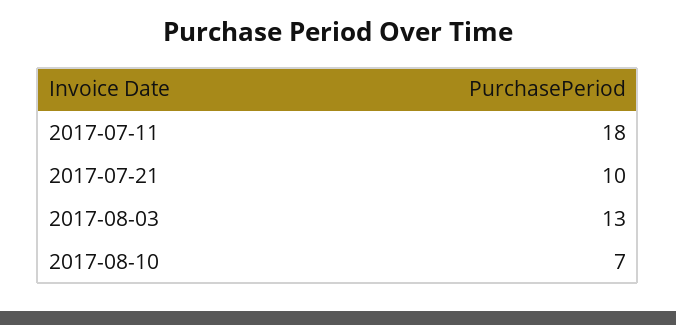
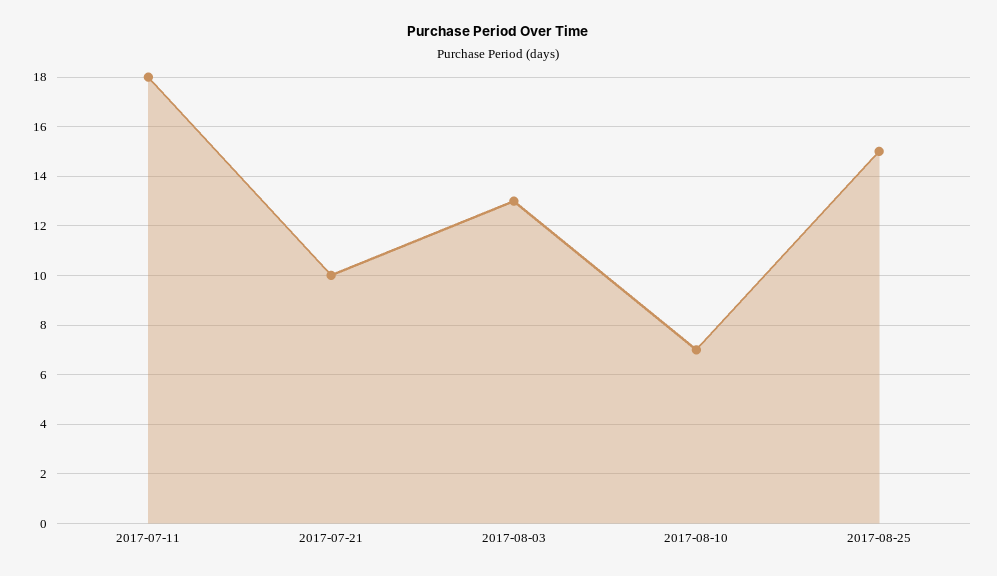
2017-08-25: none -> 15

